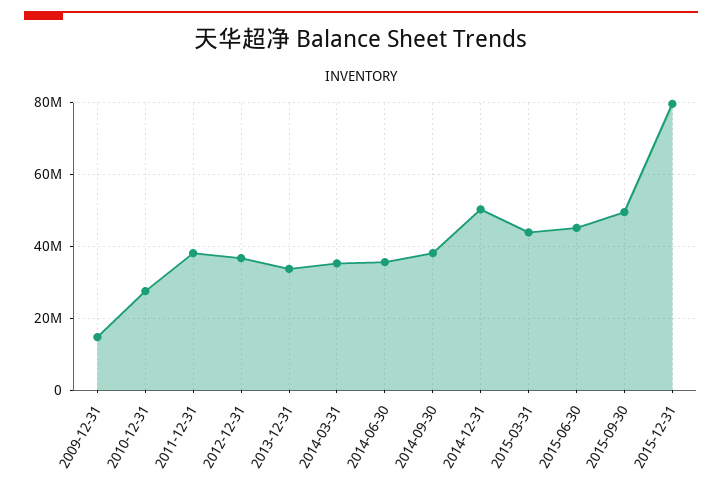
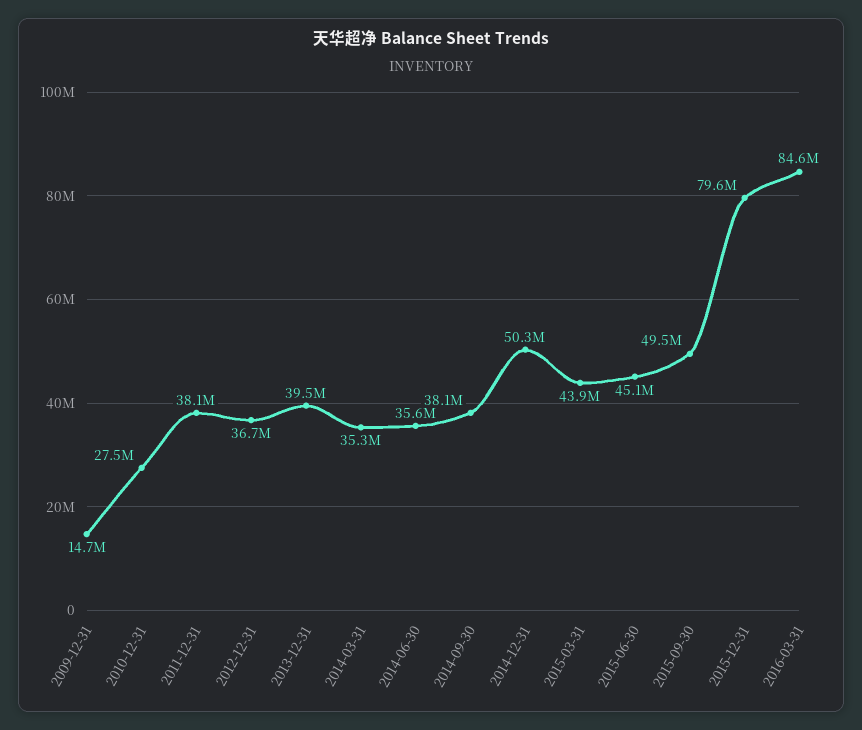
2013-12-31: 34000000 -> 39500000
2016-03-31: none -> 84600000

